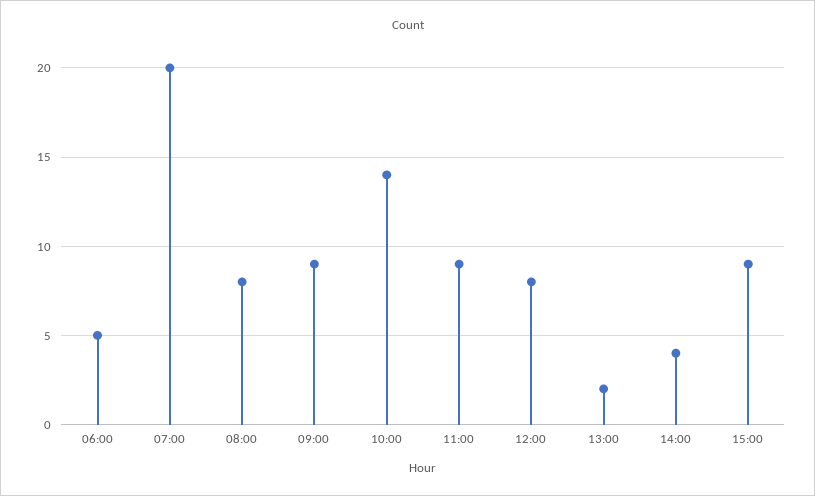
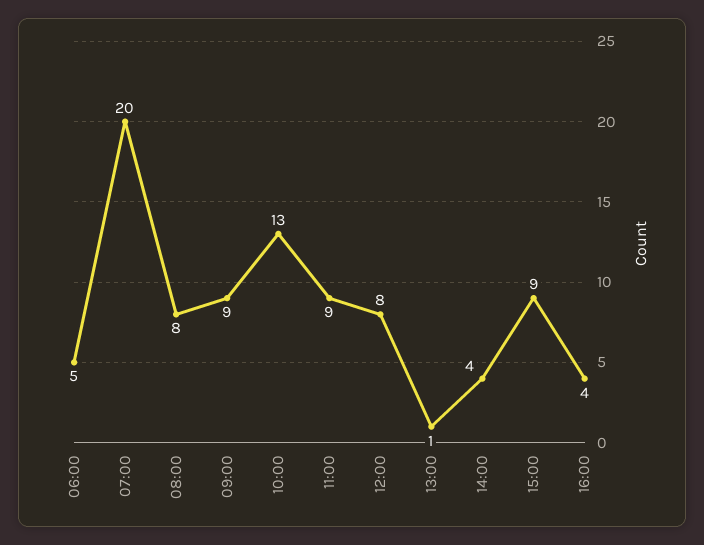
10:00: 14 -> 13
13:00: 2 -> 1
16:00: none -> 4

